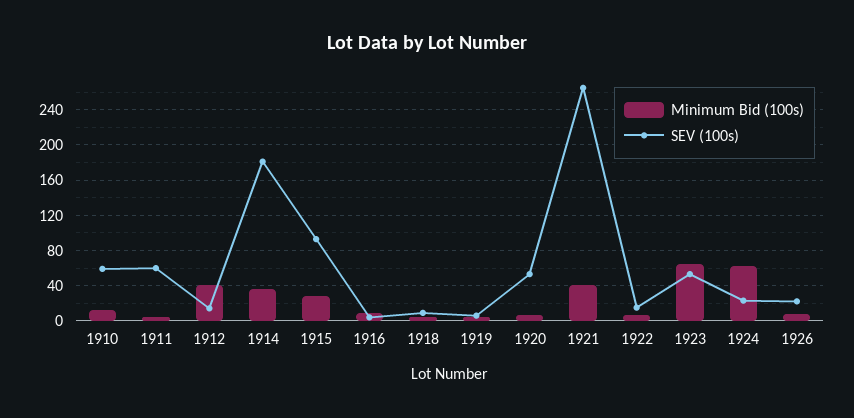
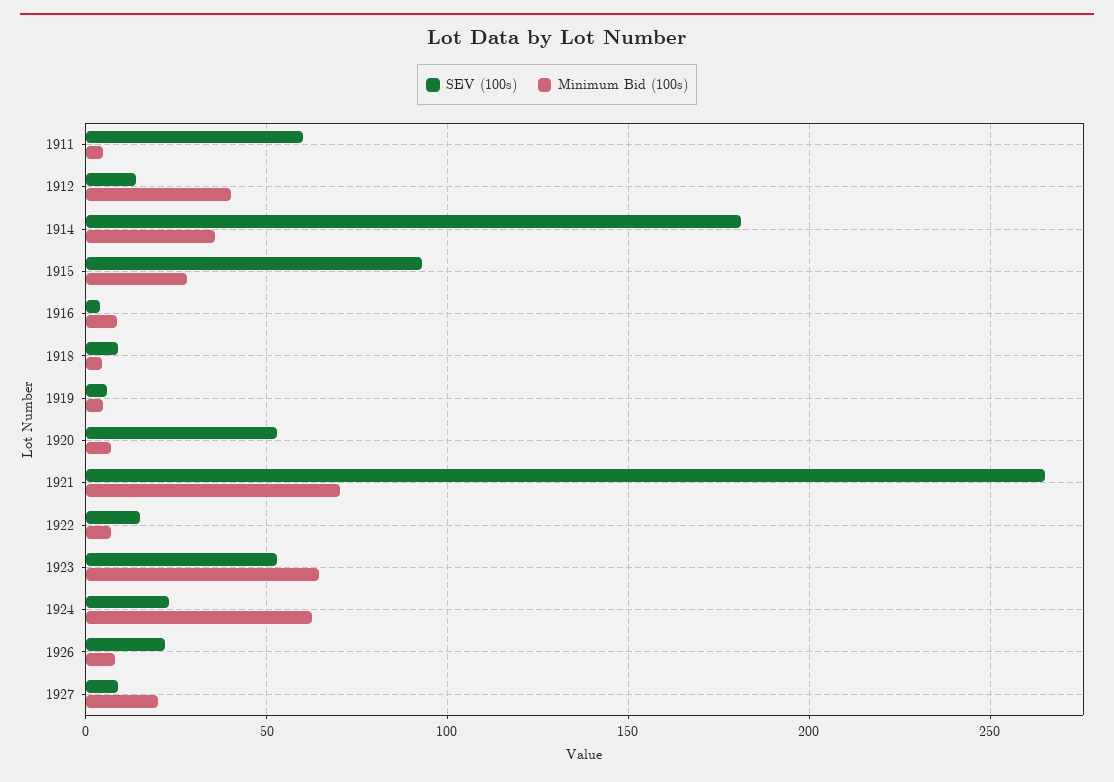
Minimum Bid (100s), 1910: 10 -> none
SEV (100s), 1910: 60 -> none
Minimum Bid (100s), 1921: 40 -> 70
SEV (100s), 1927: none -> 10
Minimum Bid (100s), 1927: none -> 20

